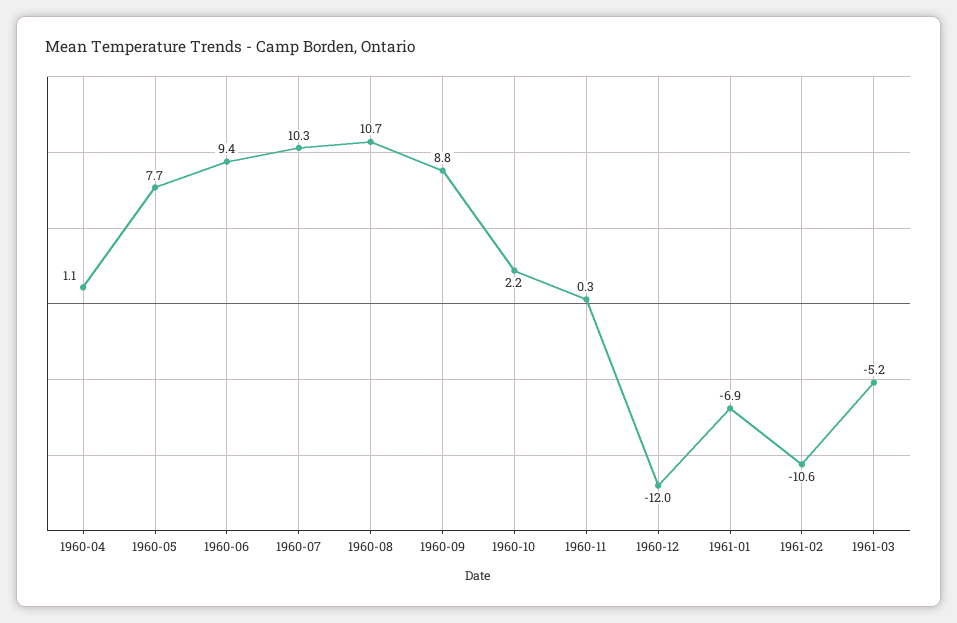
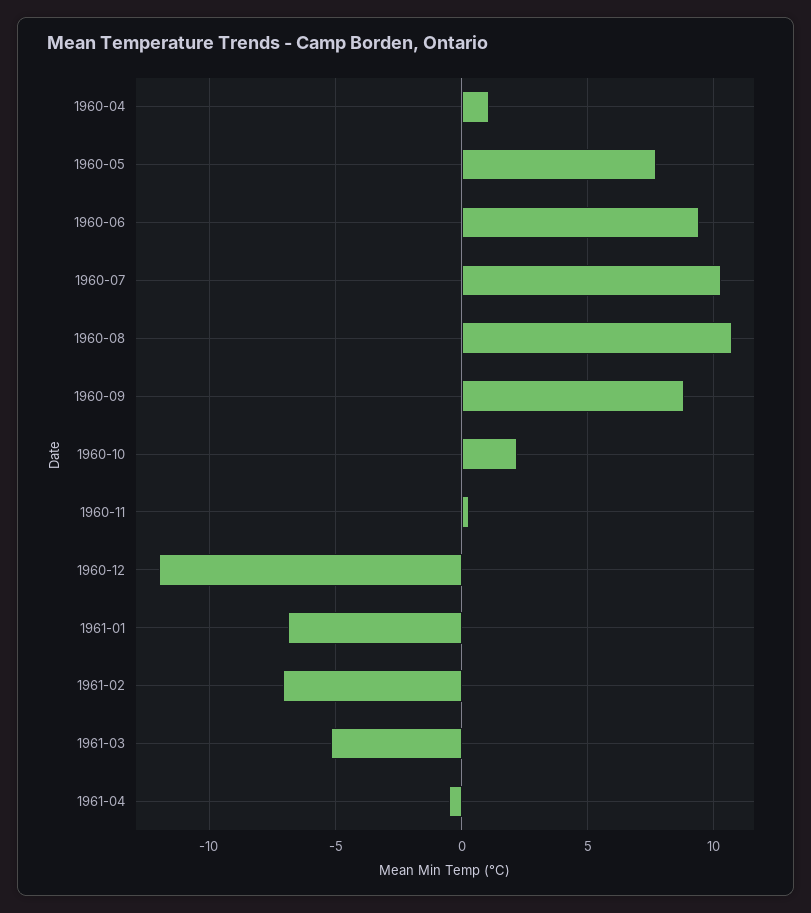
1961-02: -10.6 -> -7
1961-04: none -> -0.5

